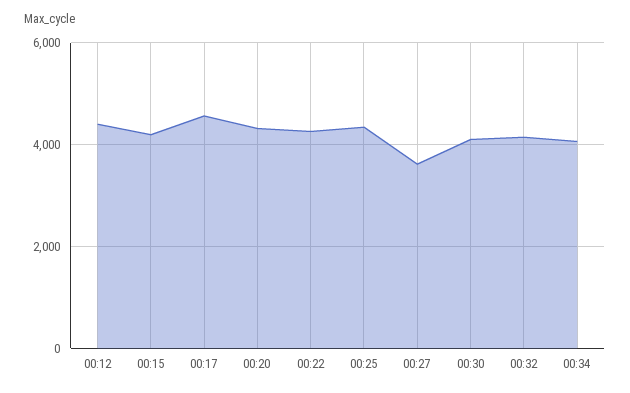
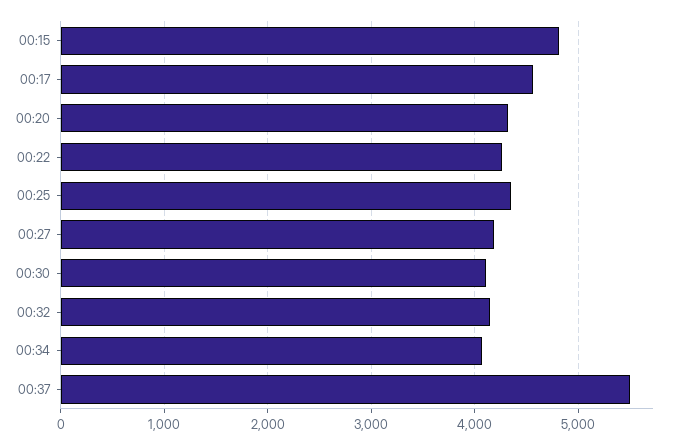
00:12: 4400 -> none
00:15: 4200 -> 4800
00:27: 3600 -> 4200
00:37: none -> 5500

